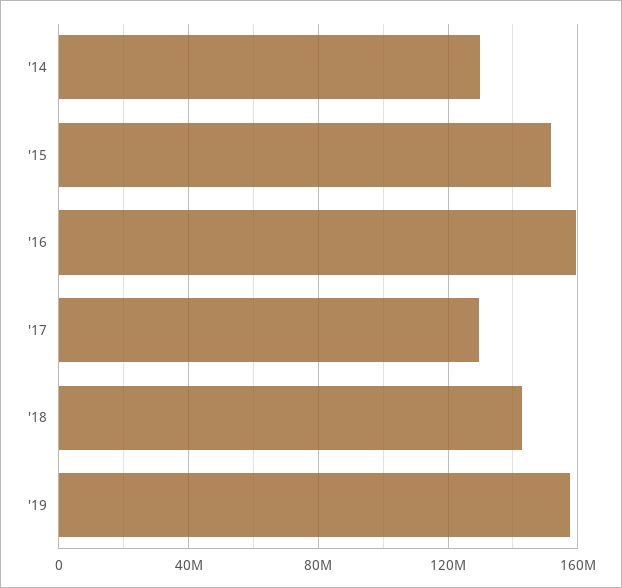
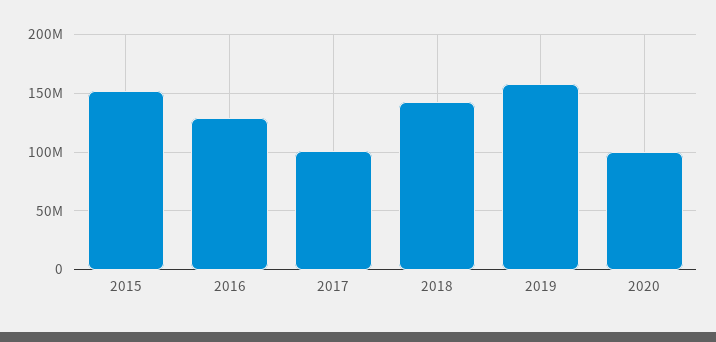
'14: 130000000 -> none
'16: 160000000 -> 130000000
'17: 130000000 -> 100000000
2020: none -> 100000000

